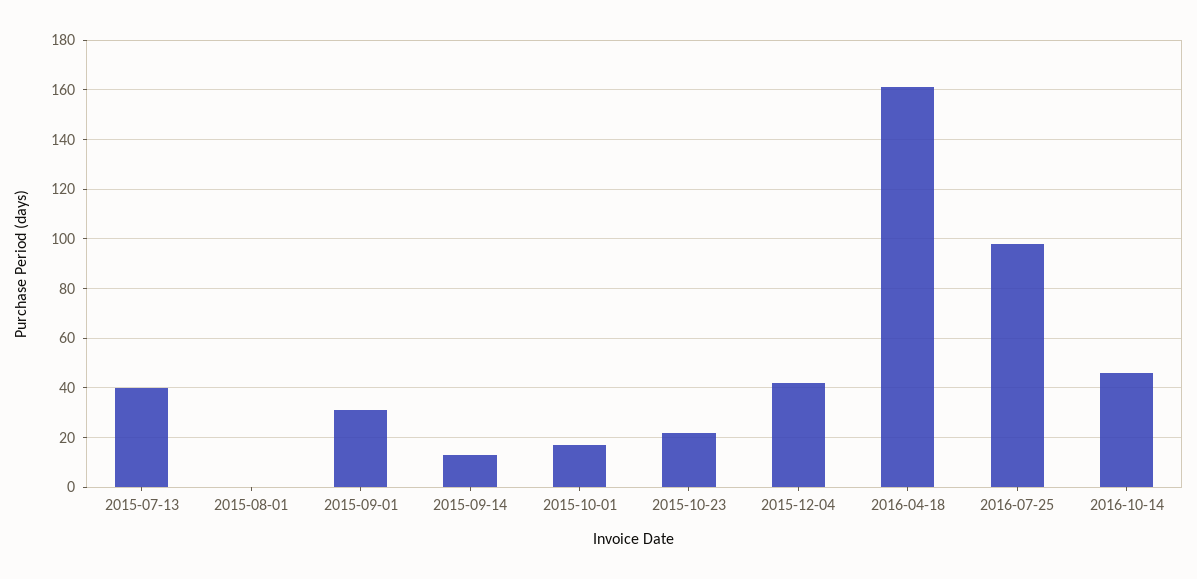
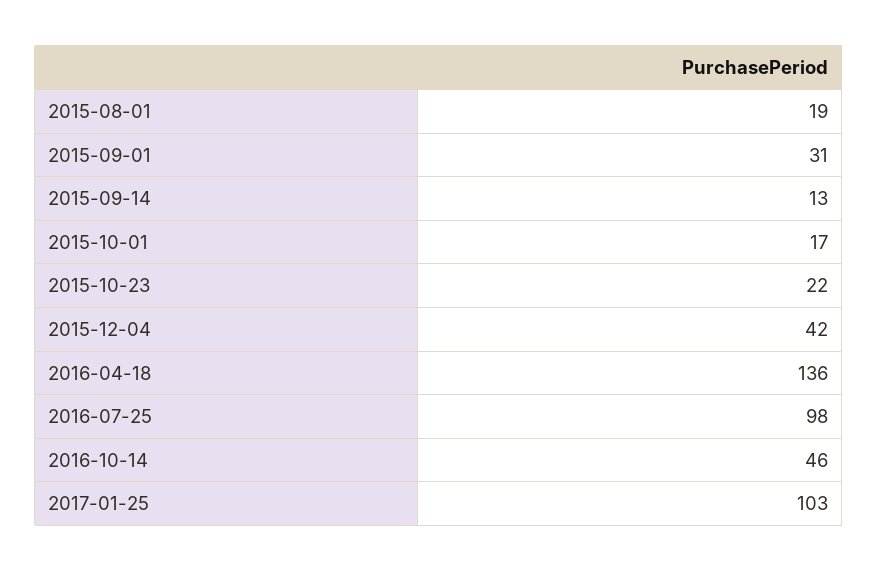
2015-07-13: 40 -> none
2015-08-01: 0 -> 19
2016-04-18: 160 -> 136
2017-01-25: none -> 103

